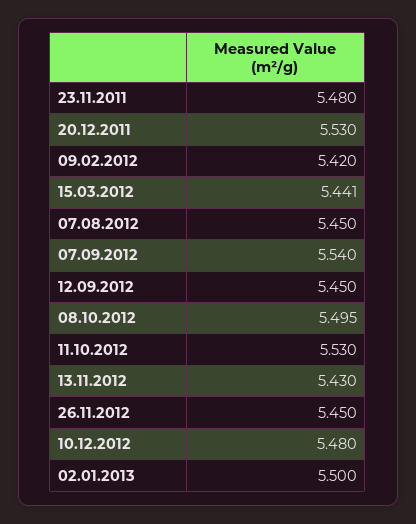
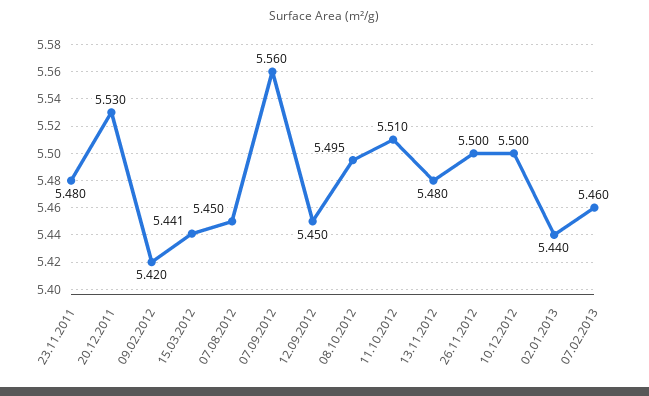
07.09.2012: 5.54 -> 5.56
11.10.2012: 5.53 -> 5.51
13.11.2012: 5.43 -> 5.48
26.11.2012: 5.45 -> 5.5
10.12.2012: 5.48 -> 5.5
02.01.2013: 5.5 -> 5.44
07.02.2013: none -> 5.46

